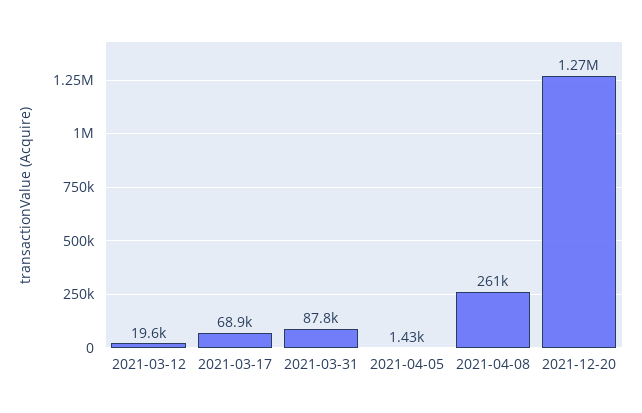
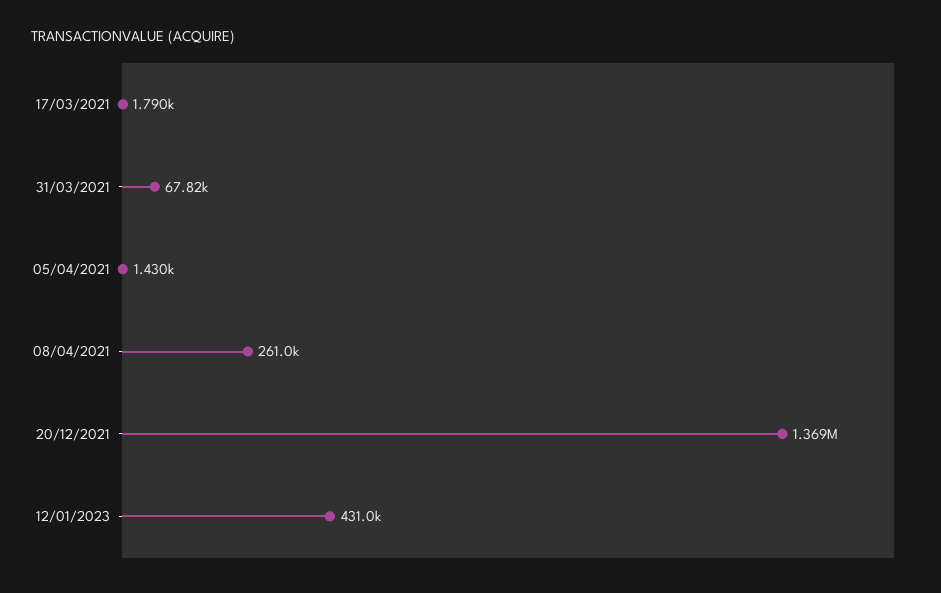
2021-03-12: 19600 -> none
2021-03-17: 68900 -> 1790
2021-03-31: 87800 -> 67820
2021-12-20: 1270000 -> 1369000
12/01/2023: none -> 431000

